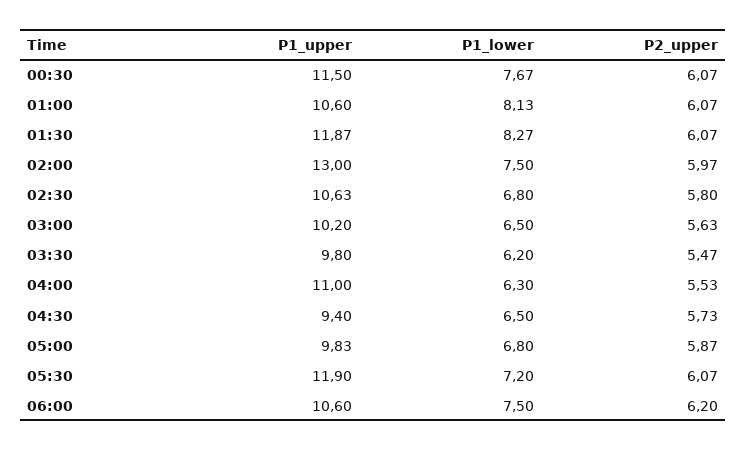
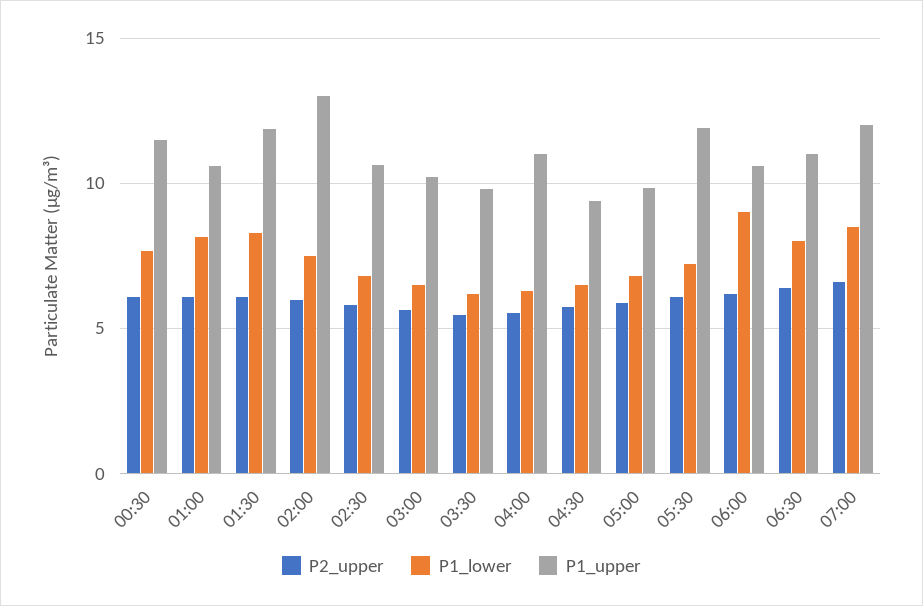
P1_lower, 06:00: 7.5 -> 9
P2_upper, 06:30: none -> 6.5
P1_lower, 06:30: none -> 8
P1_upper, 06:30: none -> 11
P2_upper, 07:00: none -> 6.5
P1_lower, 07:00: none -> 8.5
P1_upper, 07:00: none -> 12

